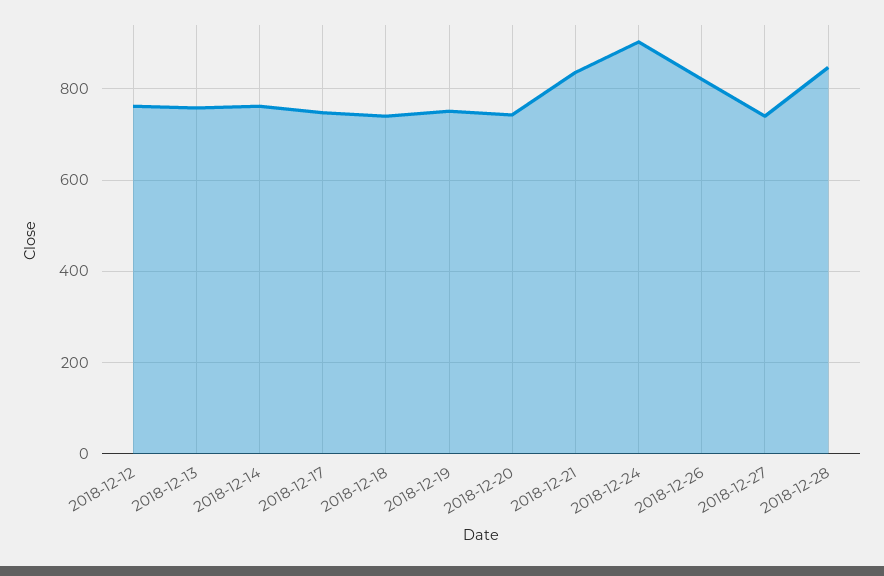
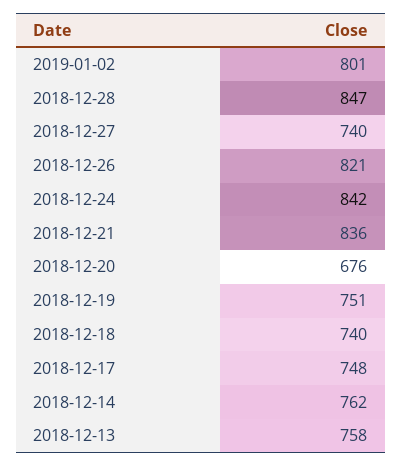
2018-12-12: 760 -> none
2018-12-20: 740 -> 676
2018-12-24: 900 -> 842
2019-01-02: none -> 801

